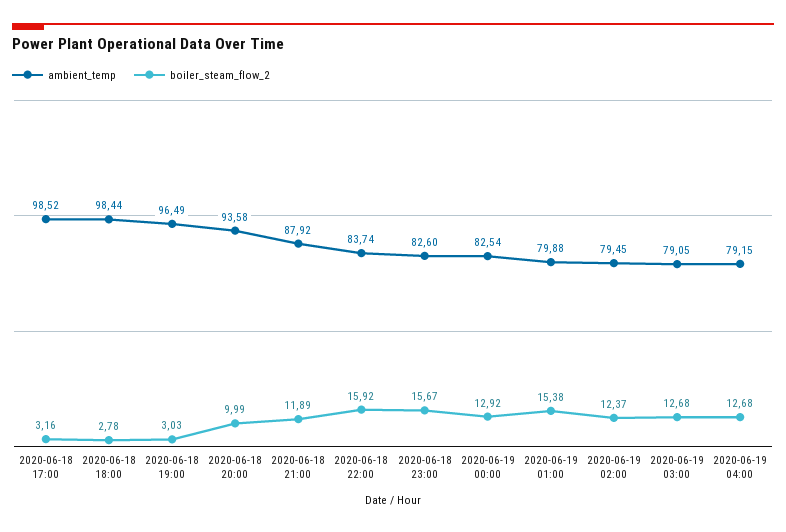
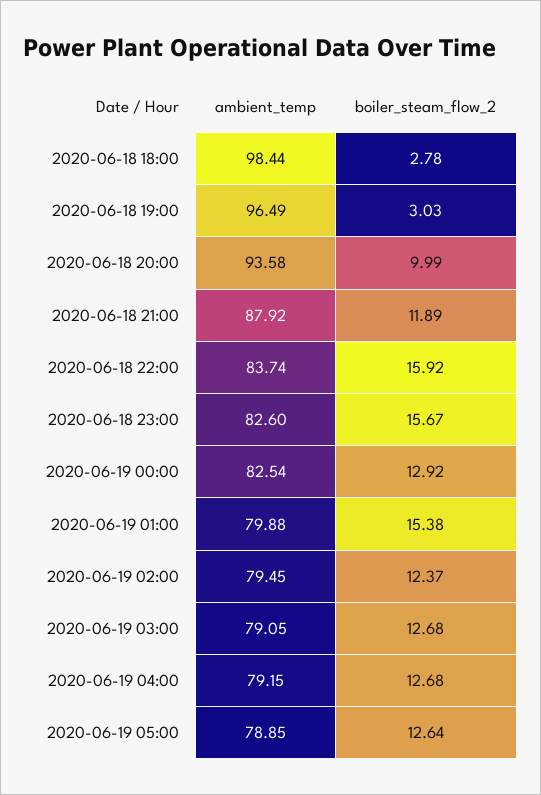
ambient_temp, 2020-06-18 17:00: 98.52 -> none
boiler_steam_flow_2, 2020-06-18 17:00: 3.16 -> none
ambient_temp, 2020-06-19 05:00: none -> 78.85
boiler_steam_flow_2, 2020-06-19 05:00: none -> 12.64

